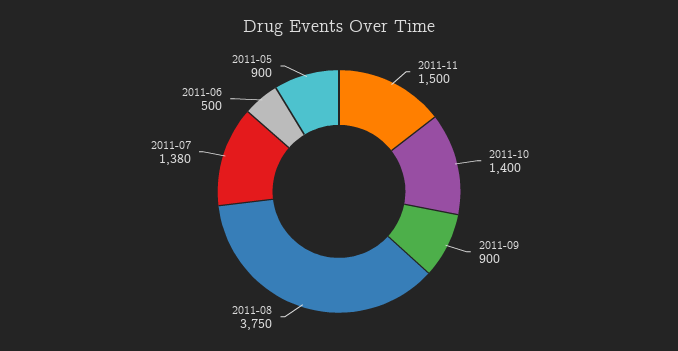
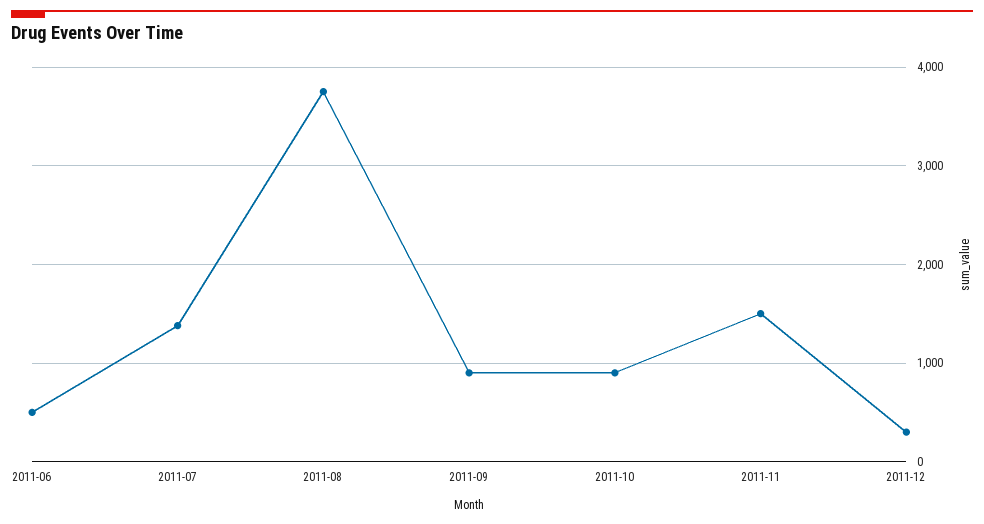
2011-10: 1400 -> 900
2011-05: 900 -> none
2011-12: none -> 300

